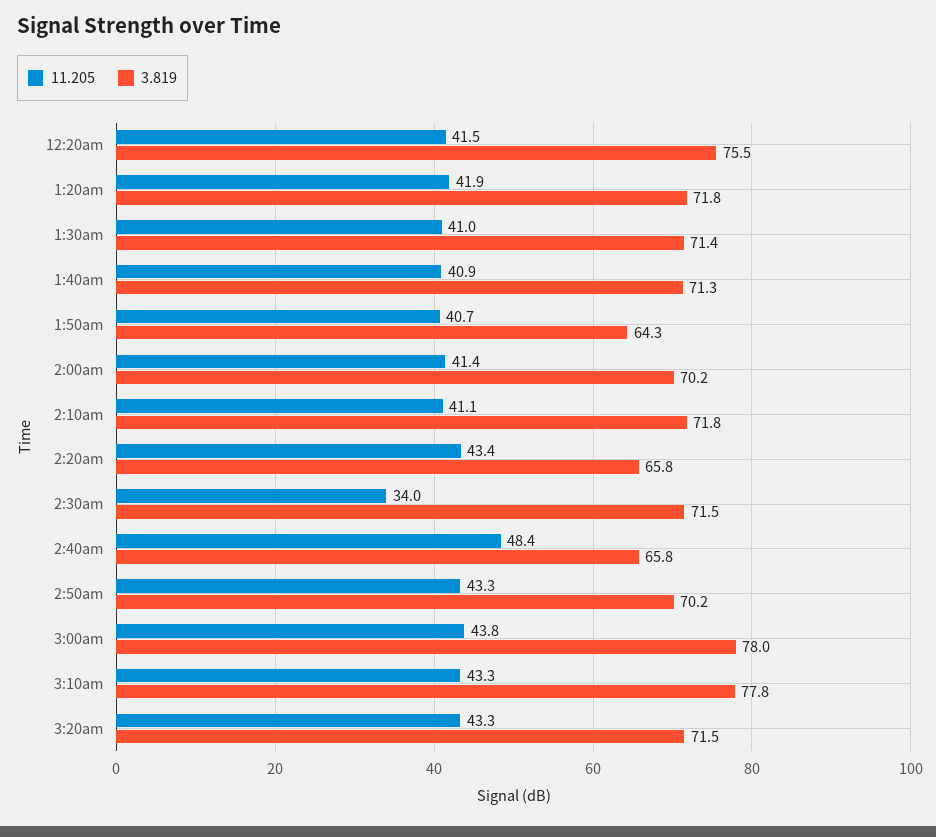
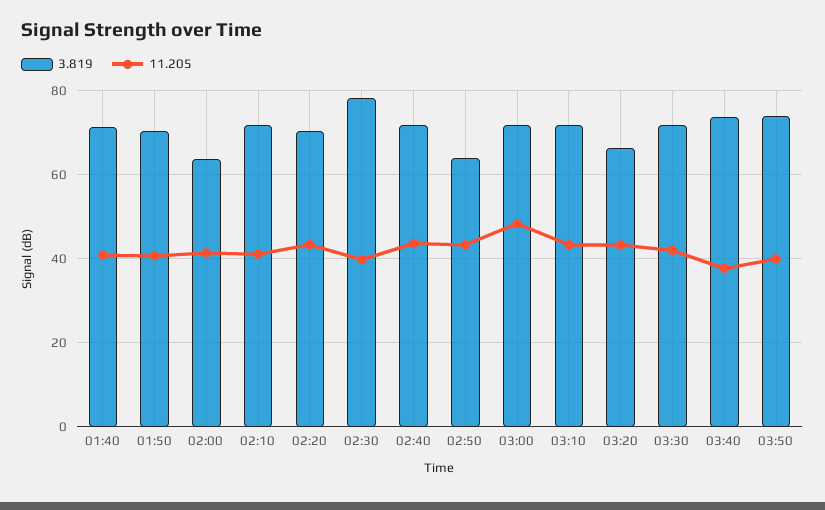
11.205, 12:20am: 41.5 -> none
3.819, 12:20am: 75.5 -> none
11.205, 1:20am: 41.9 -> none
3.819, 1:20am: 71.8 -> none
11.205, 1:30am: 41 -> none
3.819, 1:30am: 71.4 -> none
3.819, 1:50am: 64.3 -> 70
3.819, 2:00am: 70.2 -> 64
3.819, 2:20am: 65.8 -> 70
11.205, 2:30am: 34 -> 40
3.819, 2:30am: 71.5 -> 78
11.205, 2:40am: 48.4 -> 44
3.819, 2:40am: 65.8 -> 72
3.819, 2:50am: 70.2 -> 64
11.205, 3:00am: 43.8 -> 48
3.819, 3:00am: 78 -> 72
3.819, 3:10am: 77.8 -> 72
3.819, 3:20am: 71.5 -> 66
3.819, 03:30: none -> 72
11.205, 03:30: none -> 42
3.819, 03:40: none -> 74
11.205, 03:40: none -> 38
3.819, 03:50: none -> 74
11.205, 03:50: none -> 40

